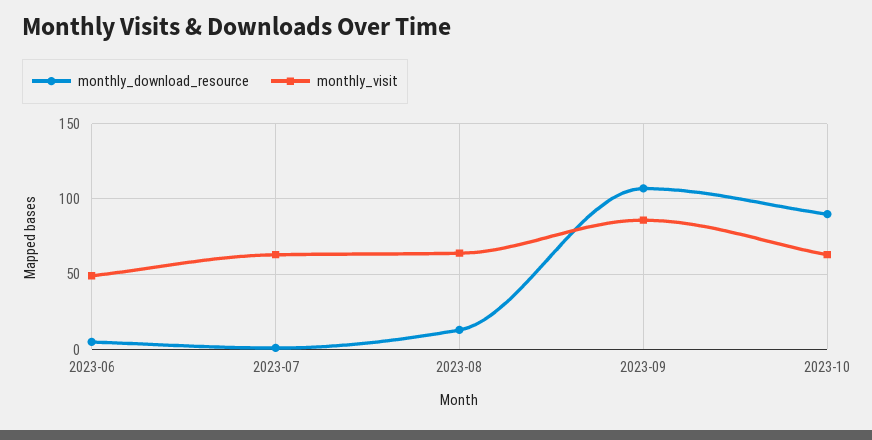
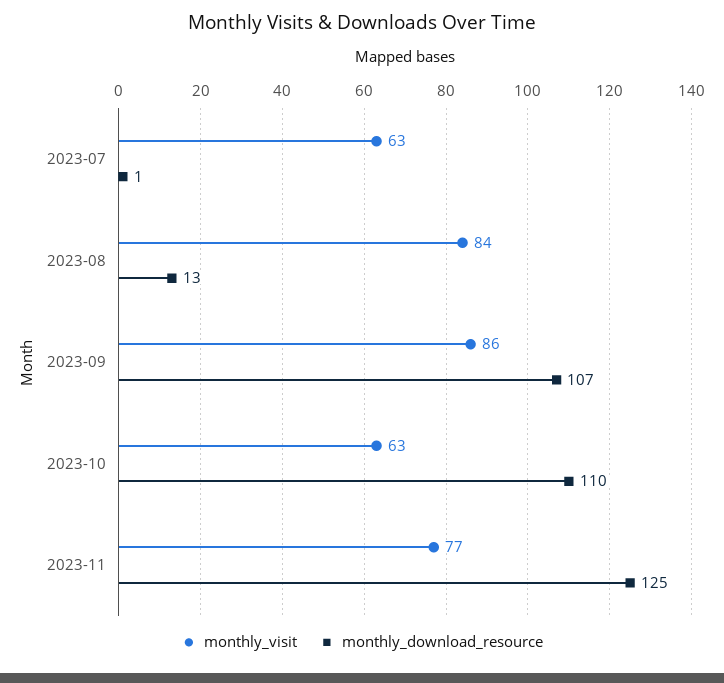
monthly_download_resource, 2023-06: 5 -> none
monthly_visit, 2023-06: 50 -> none
monthly_visit, 2023-08: 65 -> 84
monthly_download_resource, 2023-10: 90 -> 110
monthly_visit, 2023-11: none -> 77
monthly_download_resource, 2023-11: none -> 125

